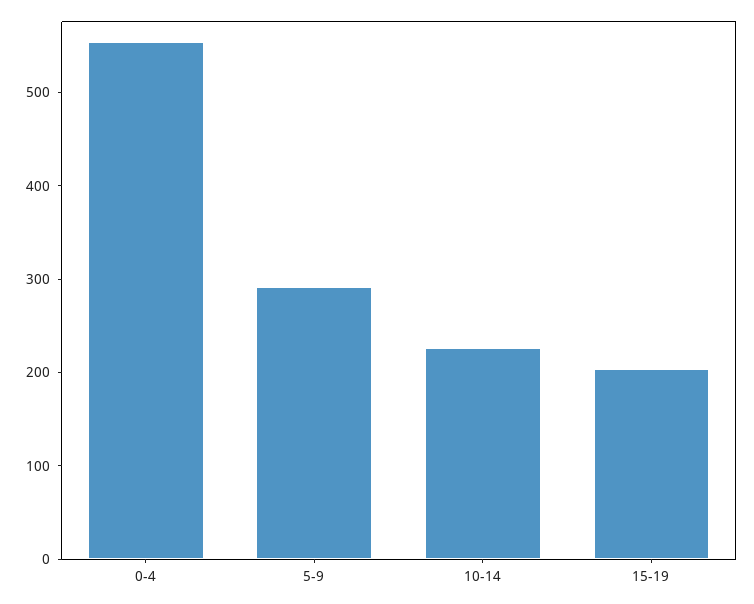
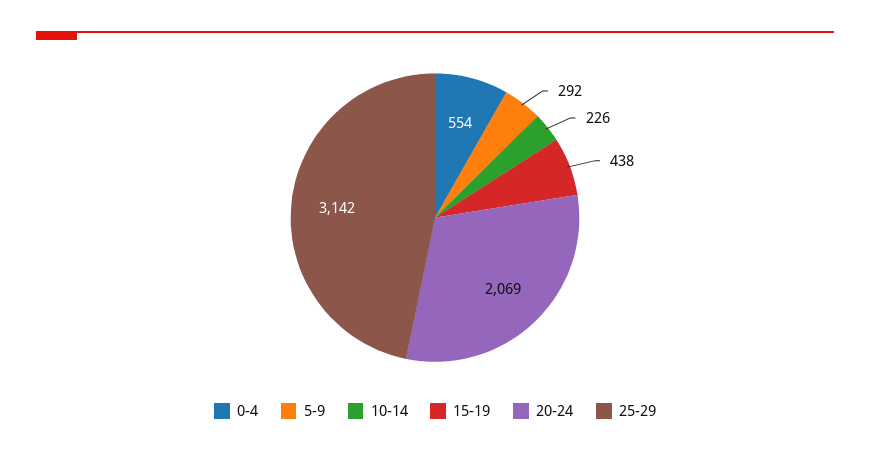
15-19: 200 -> 438
20-24: none -> 2069
25-29: none -> 3142

